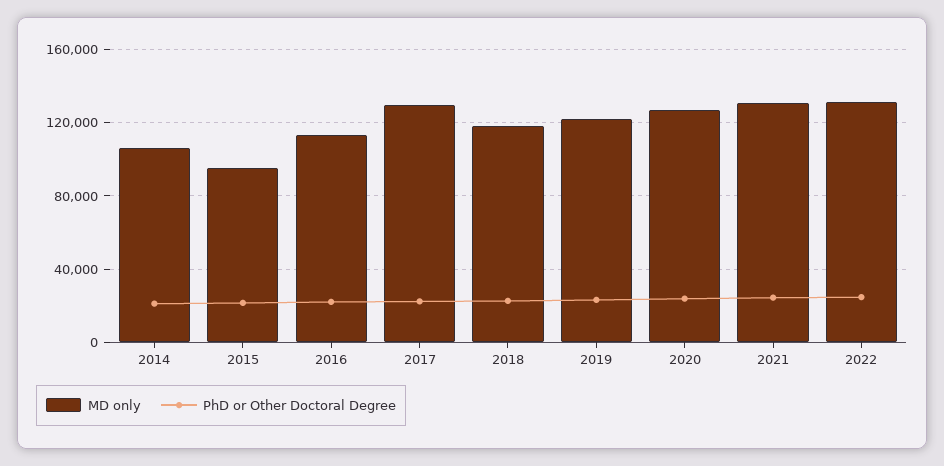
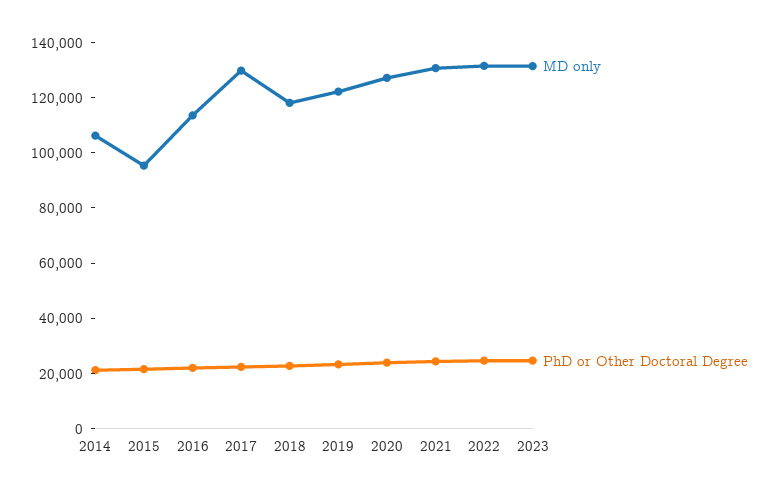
MD only, 2023: none -> 130000
PhD or Other Doctoral Degree, 2023: none -> 25000

